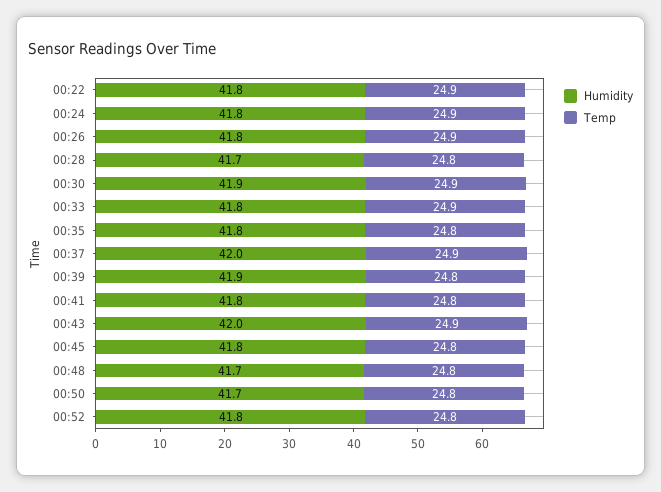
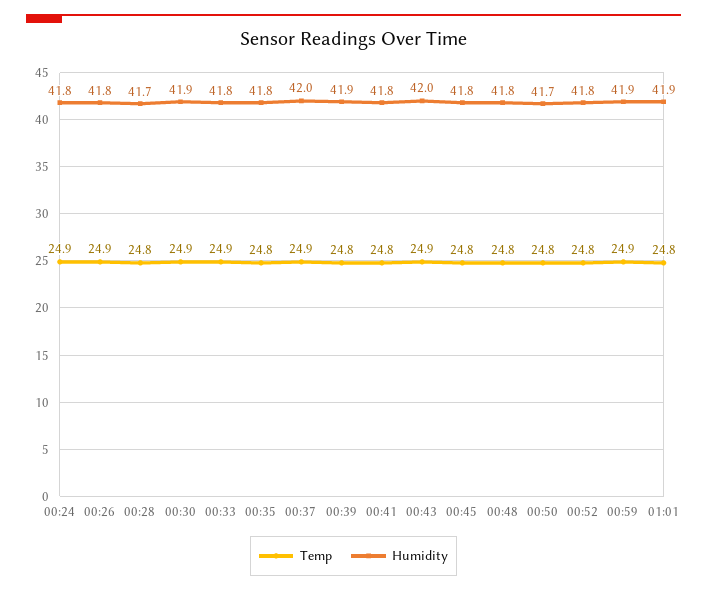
Humidity, 00:22: 41.8 -> none
Temp, 00:22: 24.9 -> none
Humidity, 00:48: 41.7 -> 41.8
Temp, 00:59: none -> 24.9
Humidity, 00:59: none -> 41.9
Temp, 01:01: none -> 24.8
Humidity, 01:01: none -> 41.9

